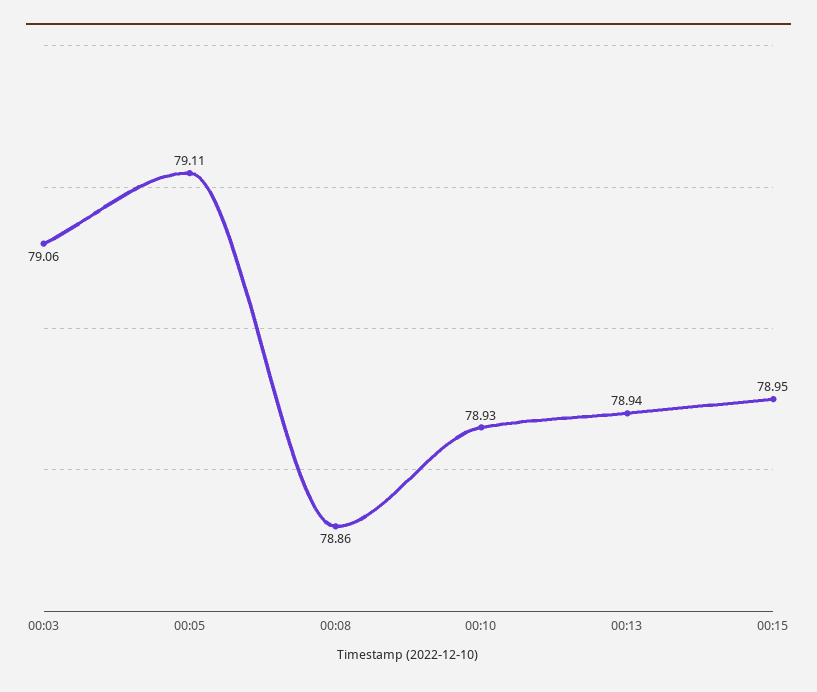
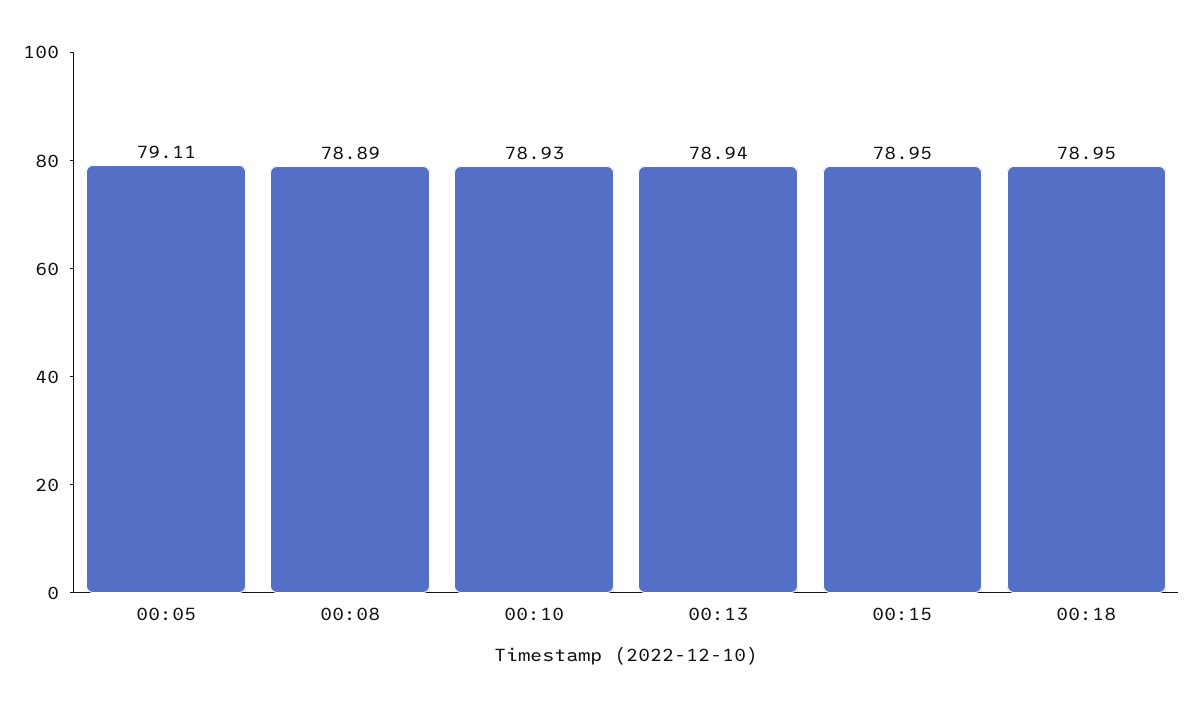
00:03: 79.06 -> none
00:08: 78.86 -> 78.89
00:18: none -> 78.95

